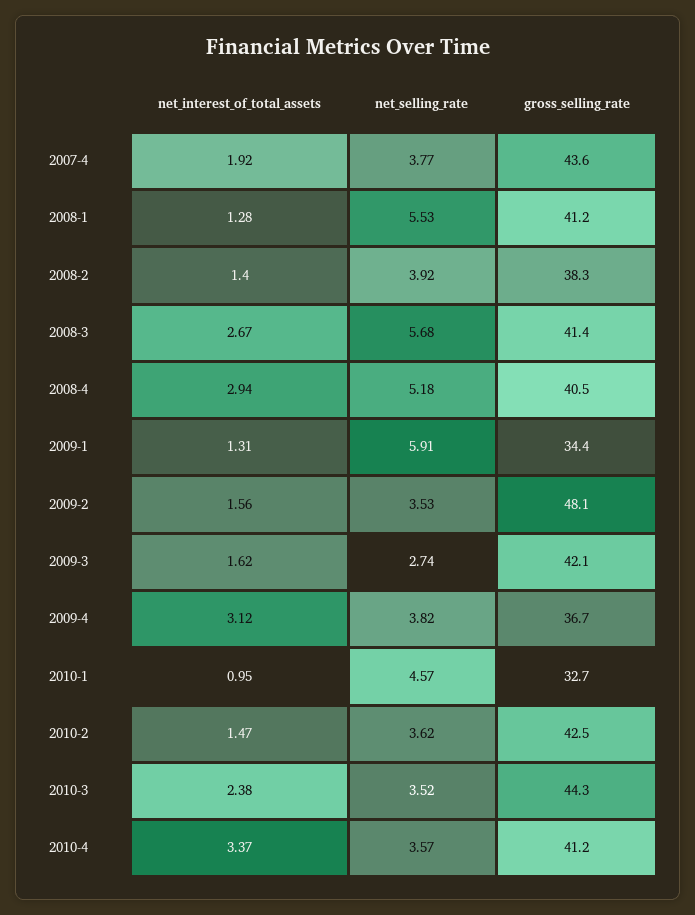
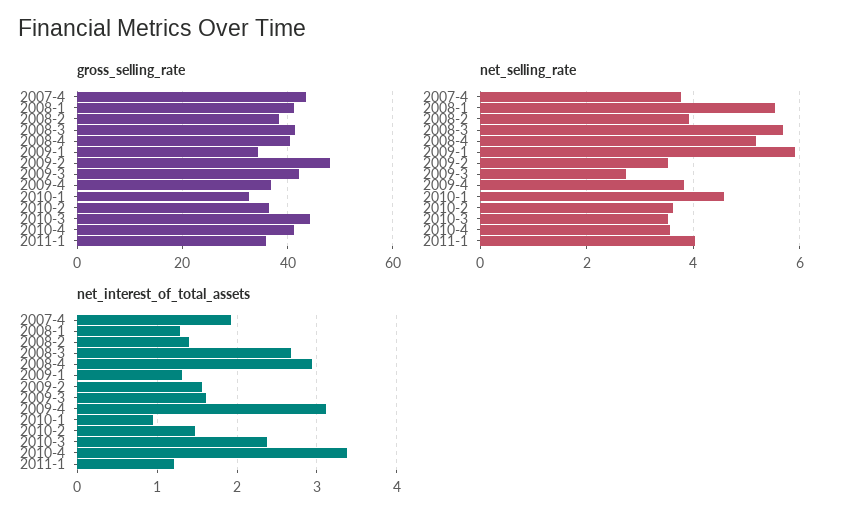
gross_selling_rate, 2010-2: 42.5 -> 36
gross_selling_rate, 2011-1: none -> 36
net_selling_rate, 2011-1: none -> 4
net_interest_of_total_assets, 2011-1: none -> 1.2

